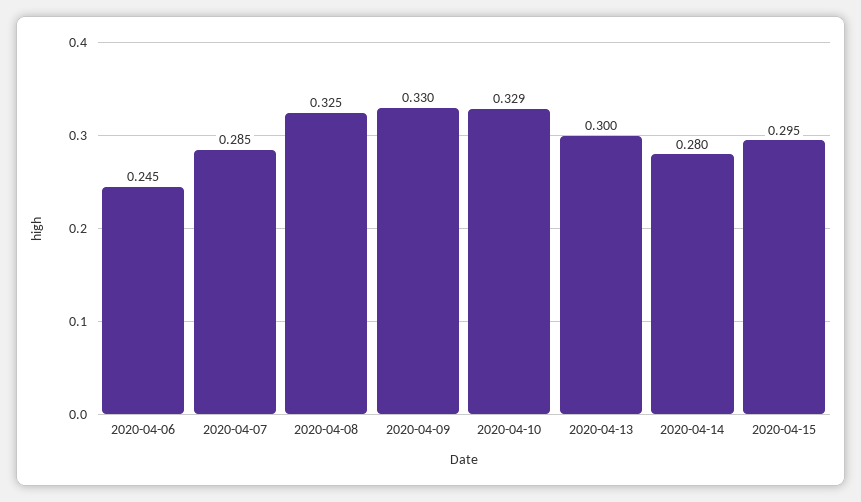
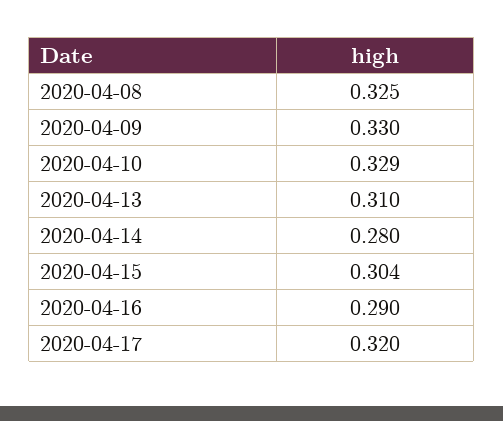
2020-04-06: 0.245 -> none
2020-04-07: 0.285 -> none
2020-04-13: 0.3 -> 0.31
2020-04-15: 0.295 -> 0.304
2020-04-16: none -> 0.29
2020-04-17: none -> 0.32

